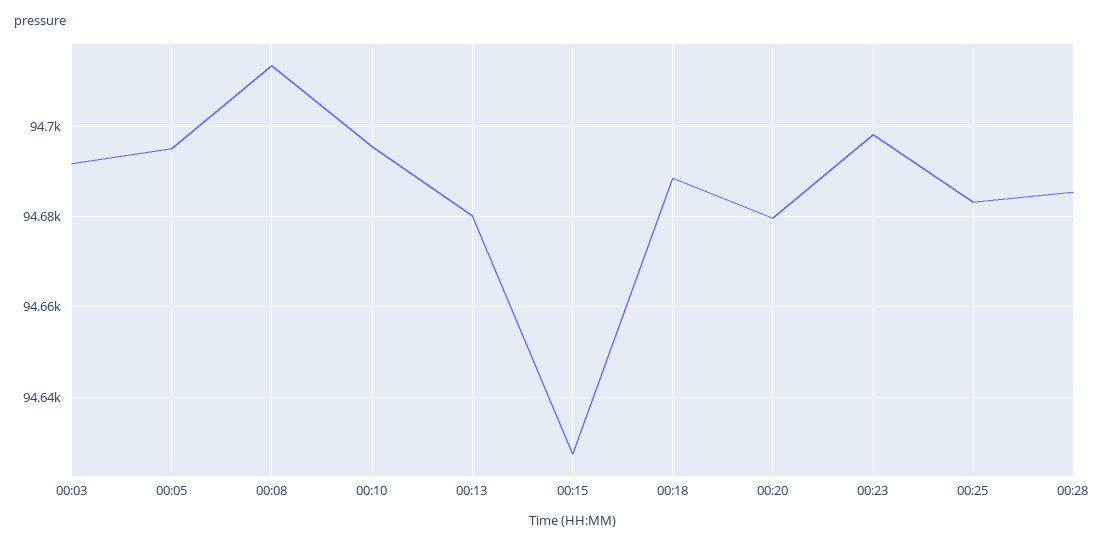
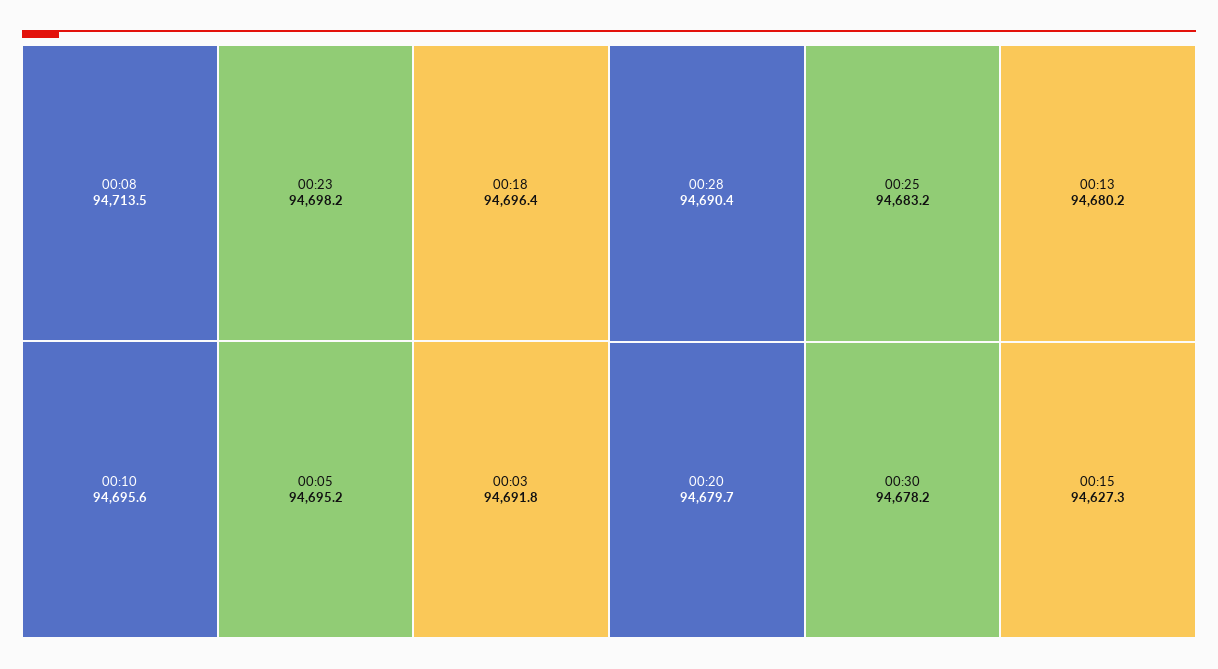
00:18: 94688 -> 94696.4
00:28: 94686 -> 94690.4
00:30: none -> 94678.2

